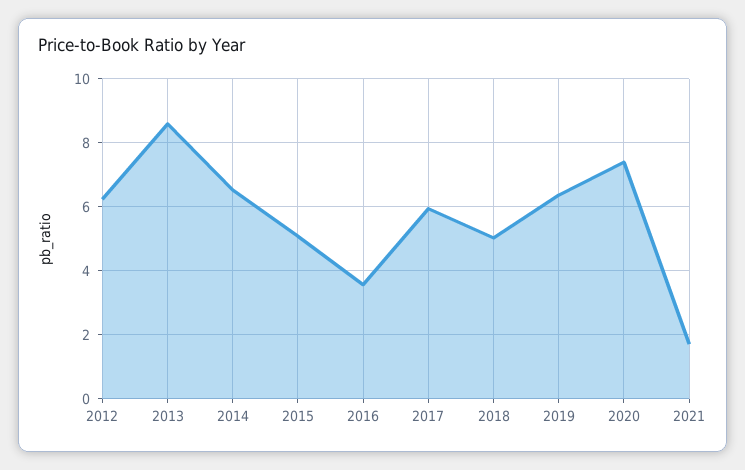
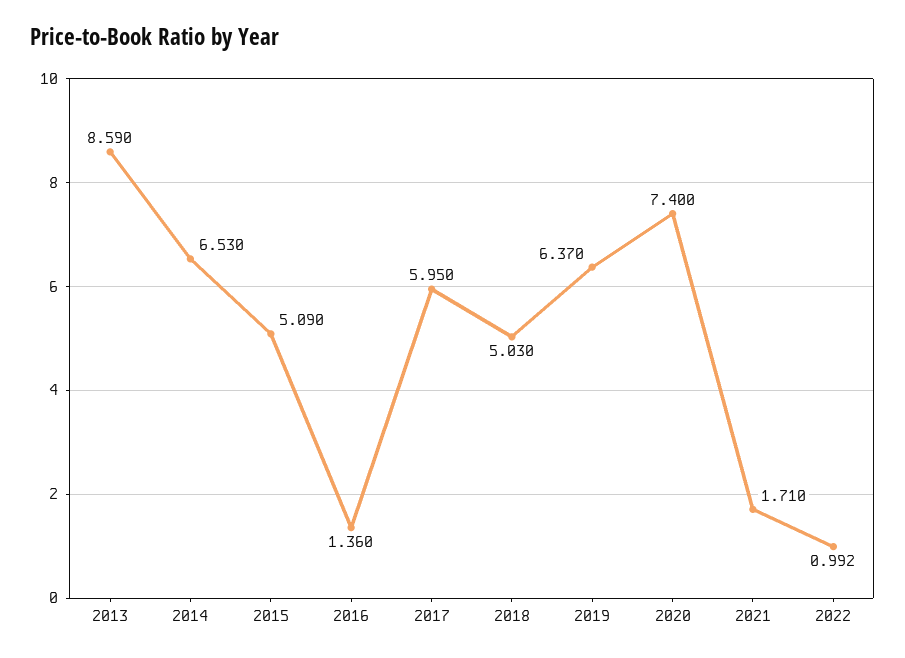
2012: 6.2 -> none
2016: 3.6 -> 1.36
2022: none -> 0.992

